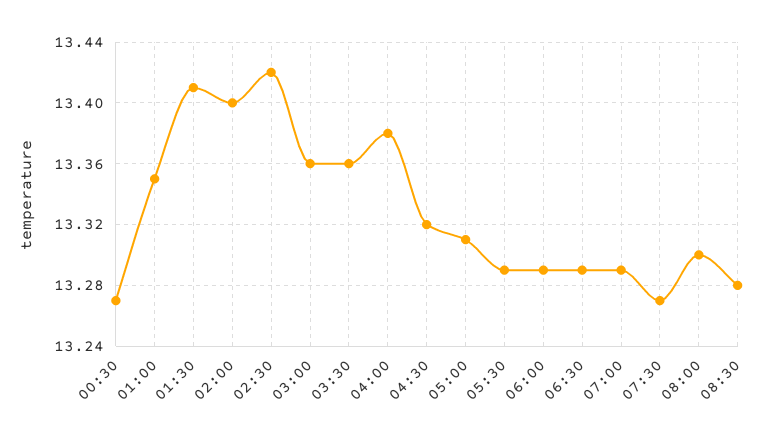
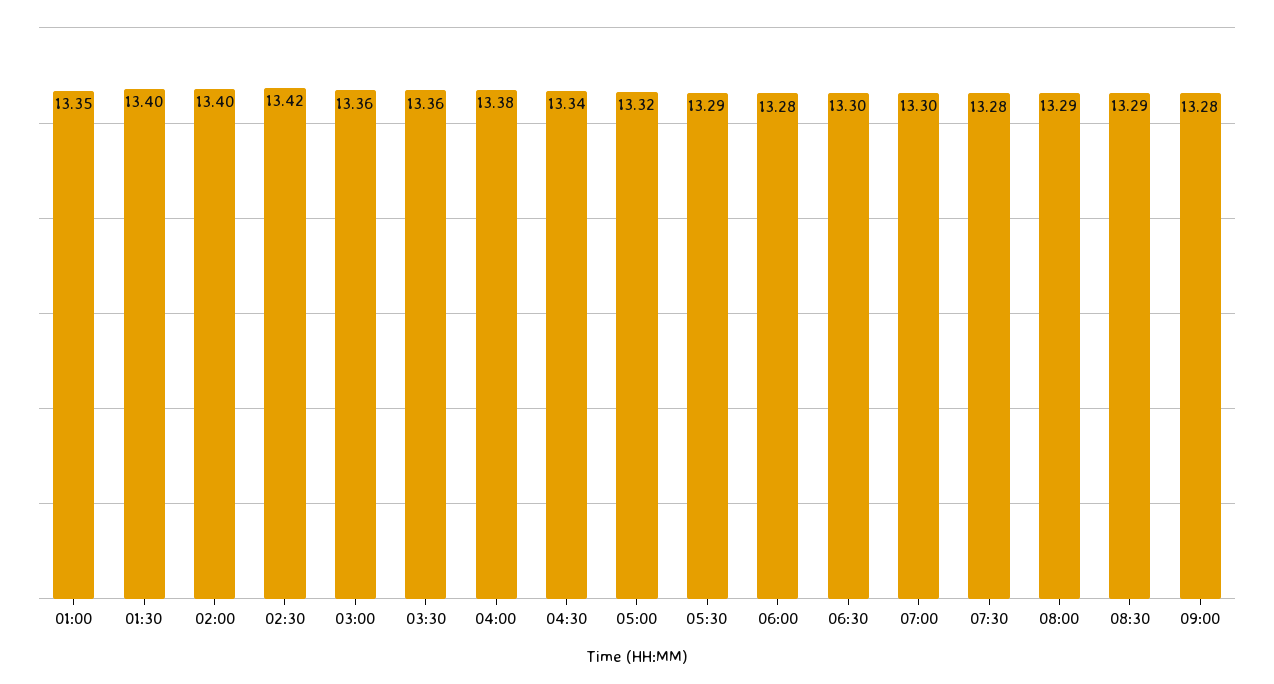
00:30: 13.27 -> none
01:30: 13.41 -> 13.4
04:30: 13.32 -> 13.34
05:00: 13.31 -> 13.32
06:00: 13.29 -> 13.28
06:30: 13.29 -> 13.3
07:00: 13.29 -> 13.3
07:30: 13.27 -> 13.28
08:00: 13.3 -> 13.29
08:30: 13.28 -> 13.29
09:00: none -> 13.28

